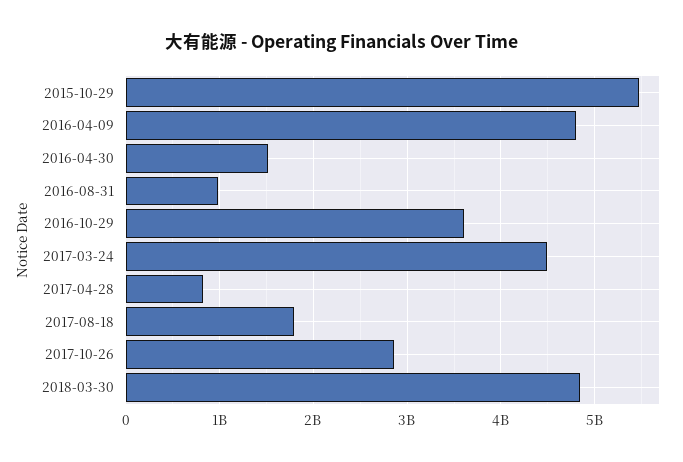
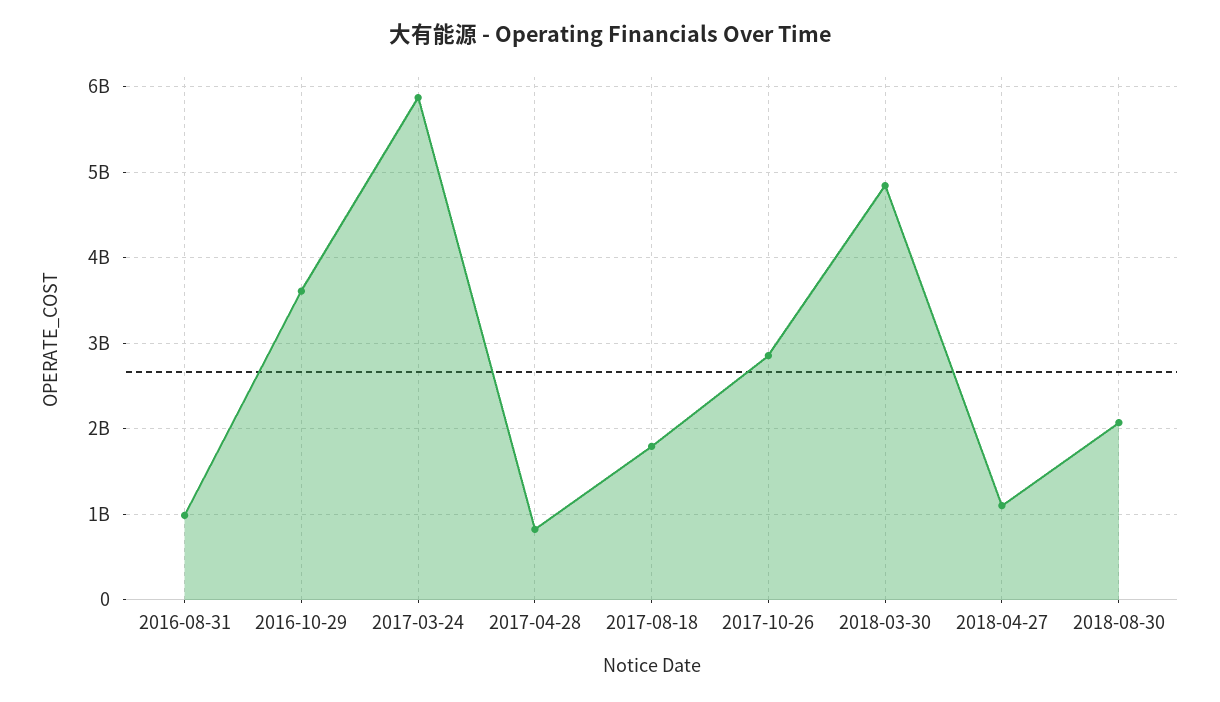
2015-10-29: 5500000000 -> none
2016-04-09: 4800000000 -> none
2016-04-30: 1500000000 -> none
2017-03-24: 4500000000 -> 5900000000
2018-04-27: none -> 1100000000
2018-08-30: none -> 2100000000

